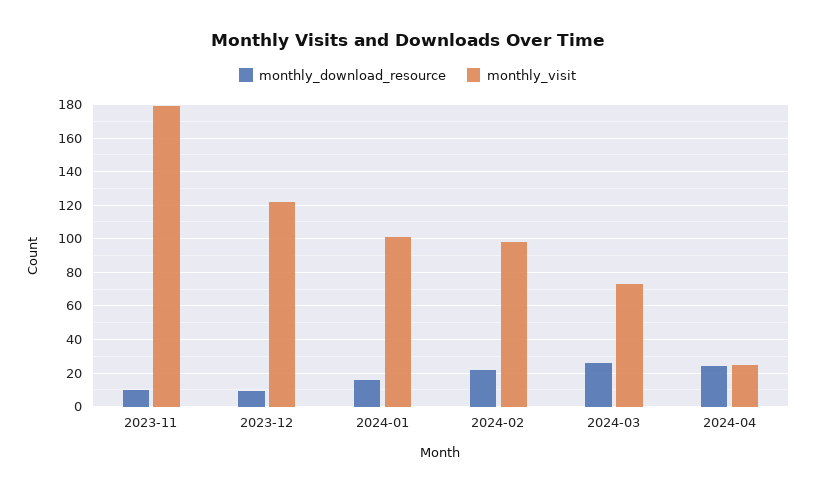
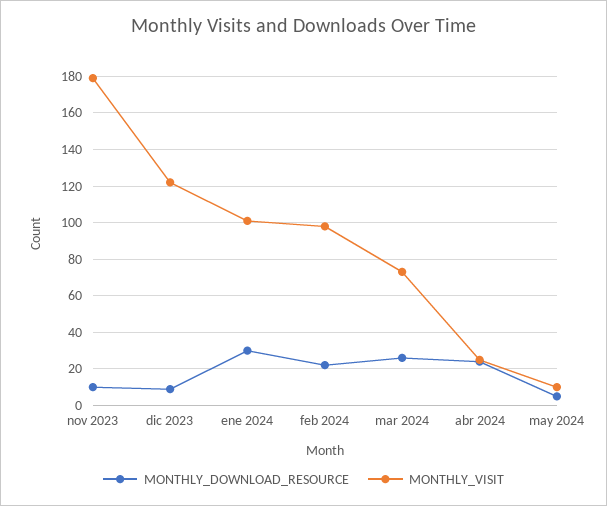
monthly_download_resource, 2024-01: 15 -> 30
monthly_download_resource, may 2024: none -> 5
monthly_visit, may 2024: none -> 10

